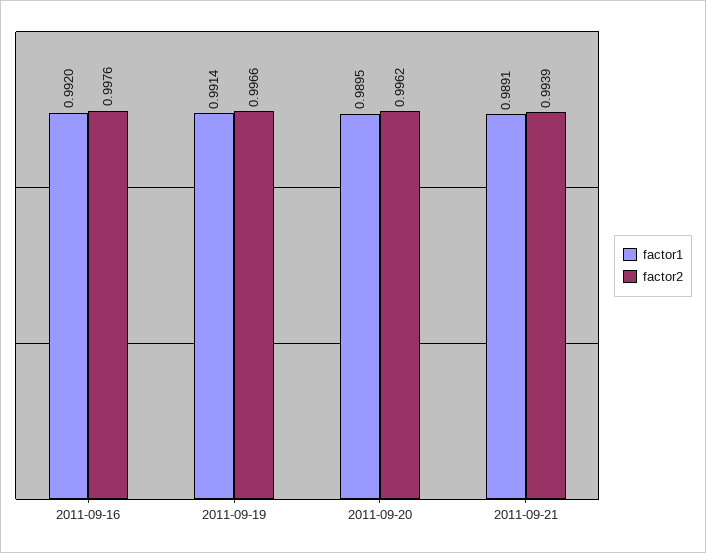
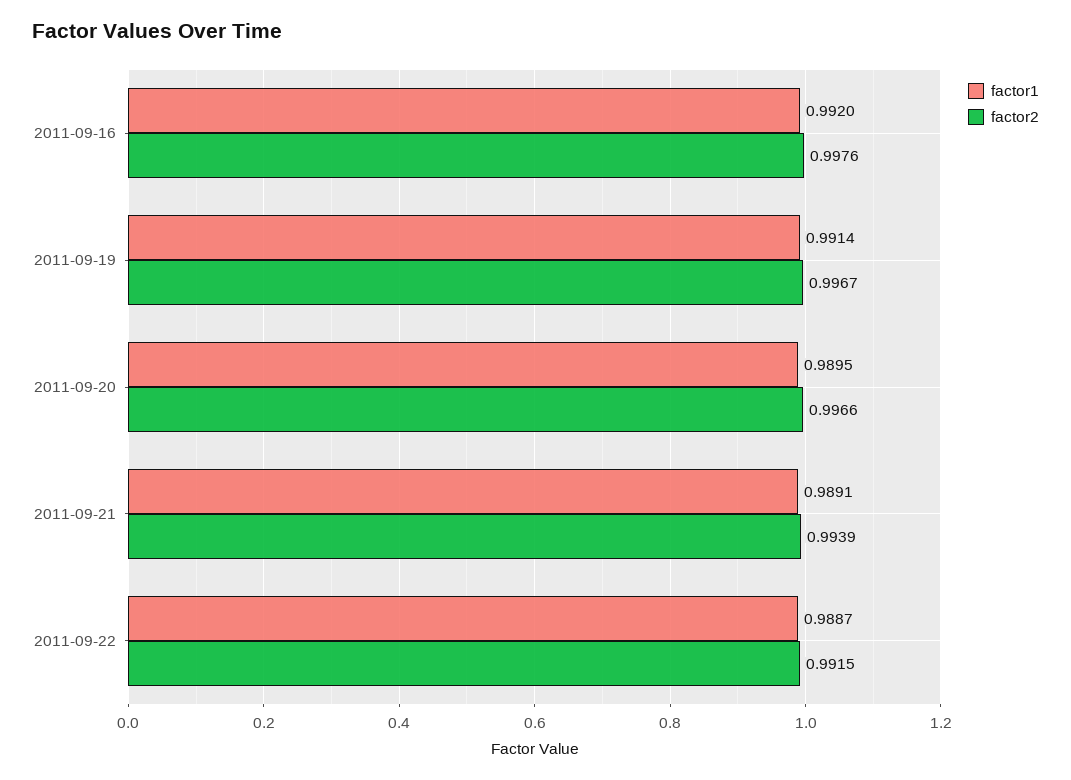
factor2, 2011-09-19: 0.9966 -> 0.9967
factor2, 2011-09-20: 0.9962 -> 0.9966
factor1, 2011-09-22: none -> 0.9887
factor2, 2011-09-22: none -> 0.9915

